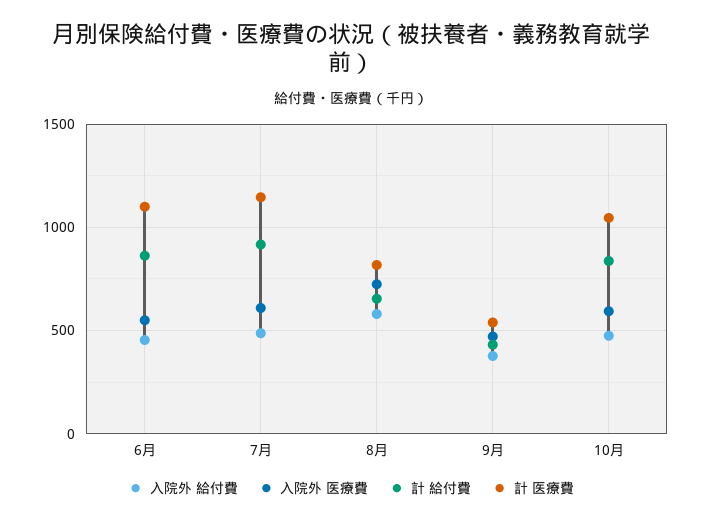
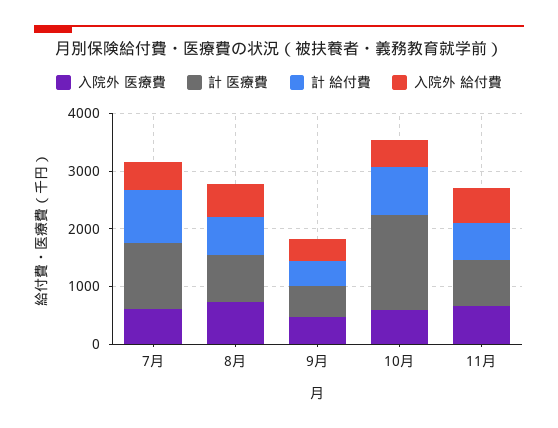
入院外 給付費, 6月: 450 -> none
入院外 医療費, 6月: 550 -> none
計 給付費, 6月: 850 -> none
計 医療費, 6月: 1100 -> none
計 医療費, 10月: 1050 -> 1600
入院外 医療費, 11月: none -> 600
計 医療費, 11月: none -> 800
計 給付費, 11月: none -> 600
入院外 給付費, 11月: none -> 600

